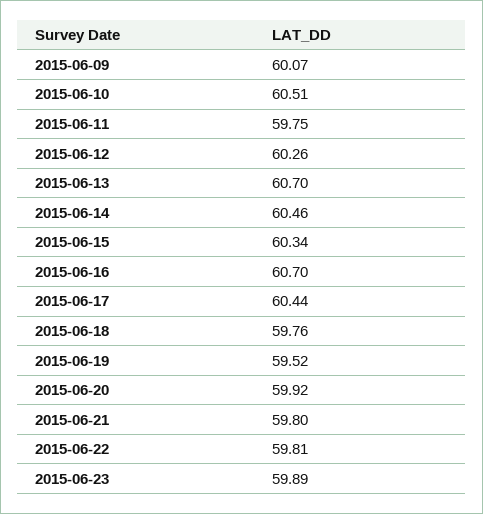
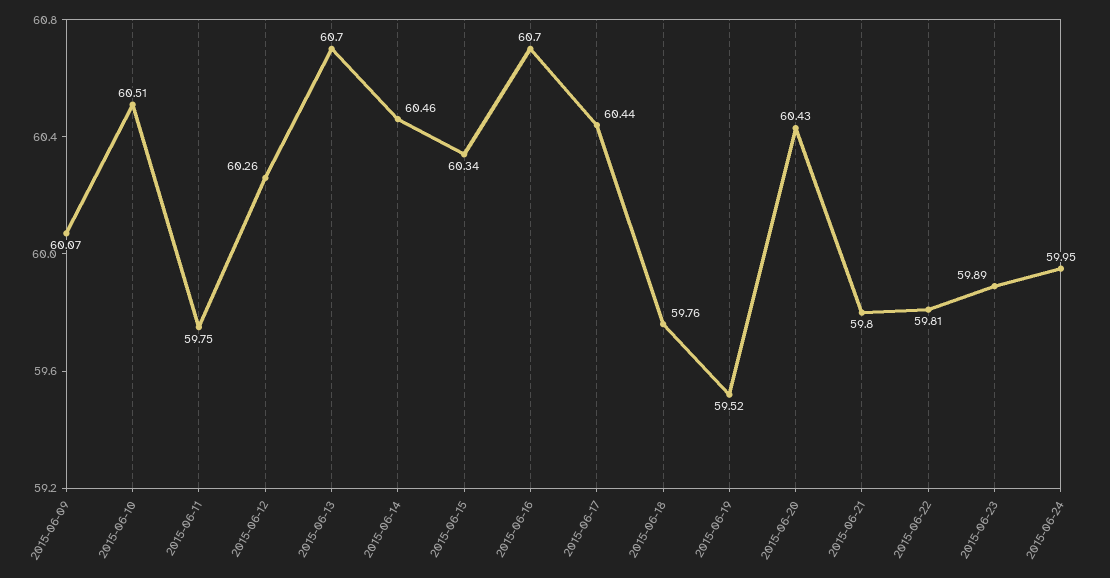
2015-06-20: 59.92 -> 60.43
2015-06-24: none -> 59.95

